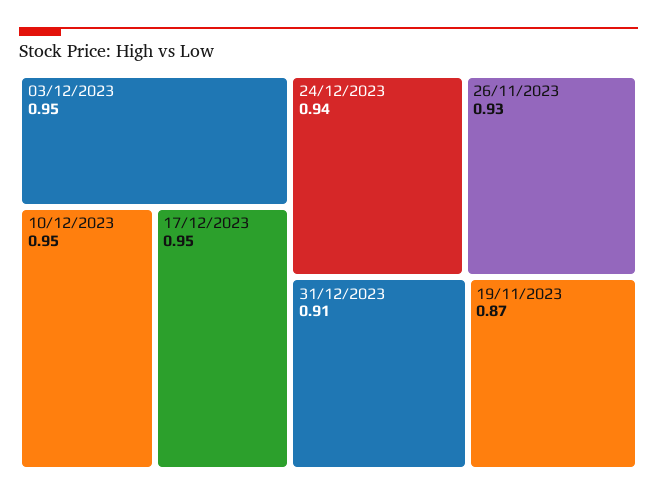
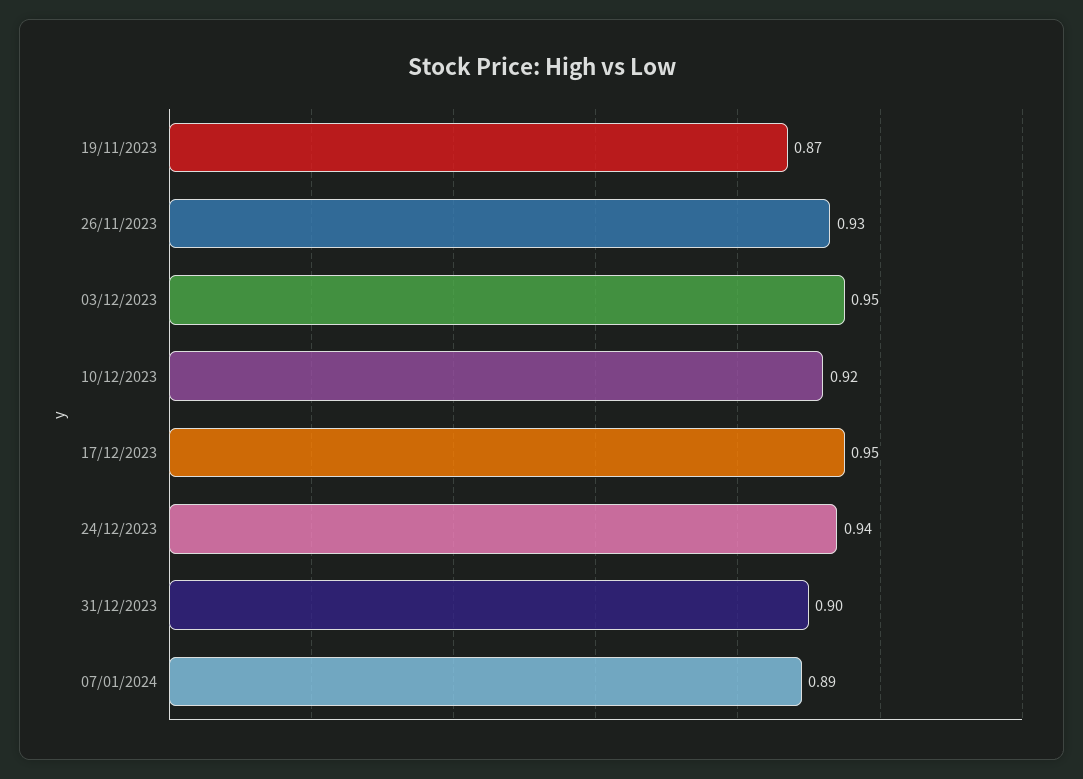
10/12/2023: 0.95 -> 0.92
31/12/2023: 0.91 -> 0.9
07/01/2024: none -> 0.89

